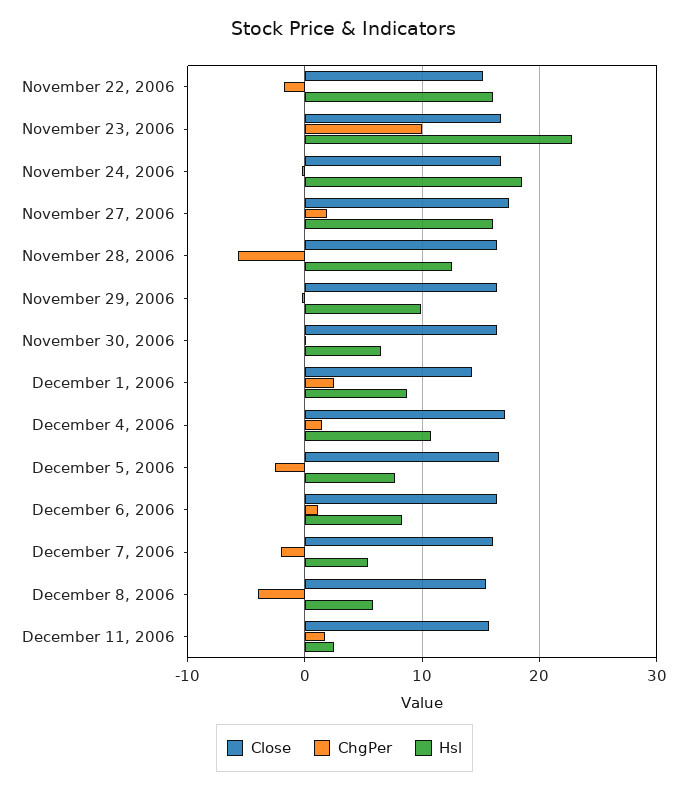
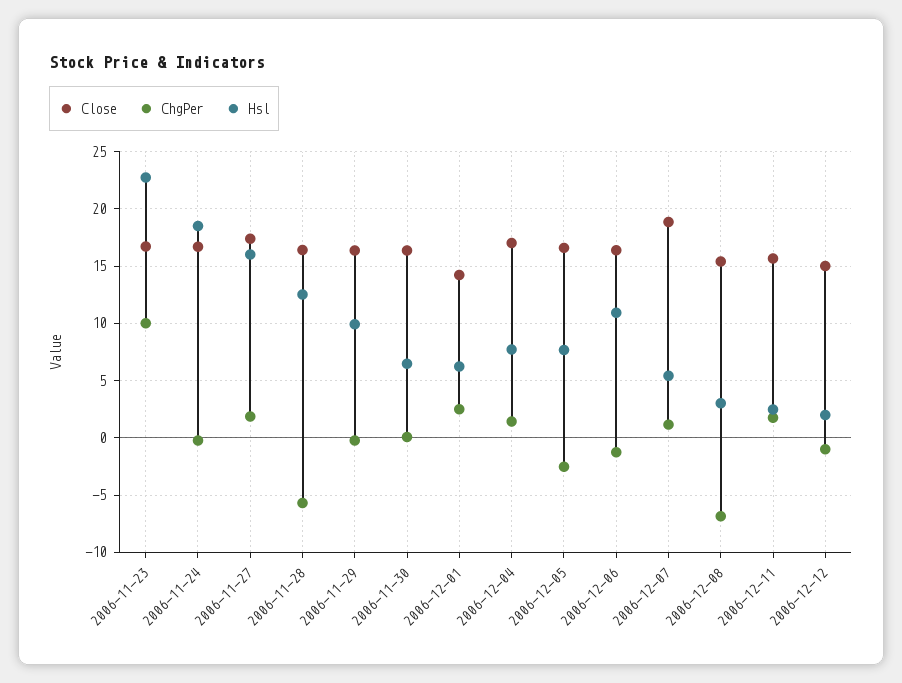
Close, November 22, 2006: 15 -> none
ChgPer, November 22, 2006: -2 -> none
Hsl, November 22, 2006: 16 -> none
Hsl, December 1, 2006: 9 -> 6
Hsl, December 4, 2006: 11 -> 8
ChgPer, December 6, 2006: 1 -> -1
Hsl, December 6, 2006: 8 -> 11
Close, December 7, 2006: 16 -> 19
ChgPer, December 7, 2006: -2 -> 1
ChgPer, December 8, 2006: -4 -> -7
Hsl, December 8, 2006: 6 -> 3
Close, 2006-12-12: none -> 15
ChgPer, 2006-12-12: none -> -1
Hsl, 2006-12-12: none -> 2

